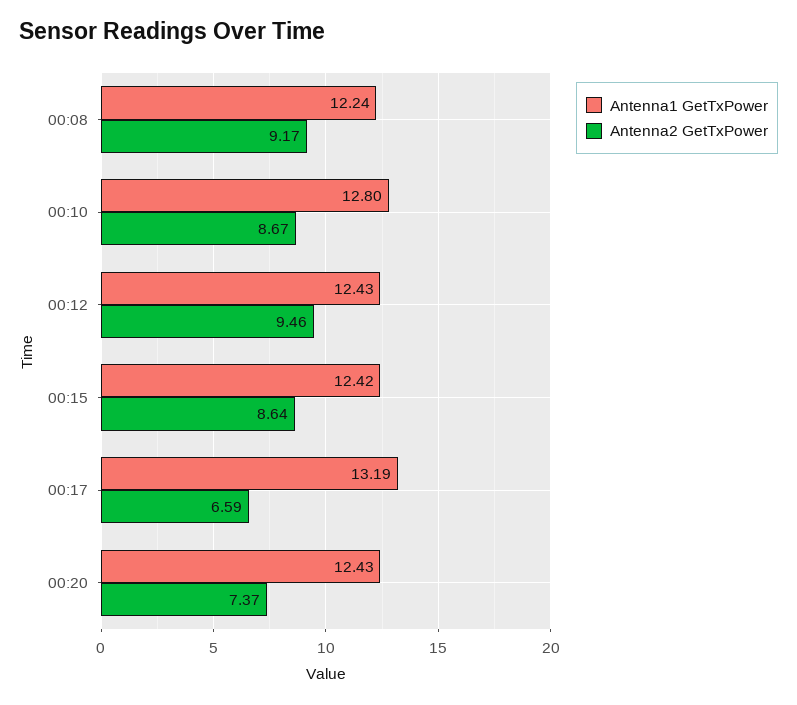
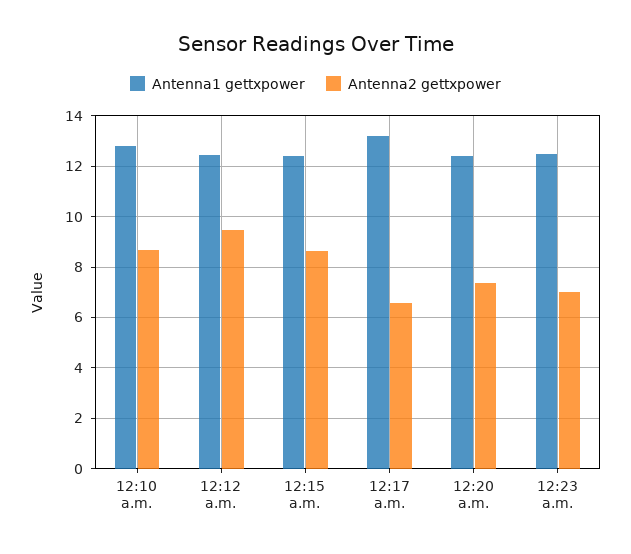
Antenna1 GetTxPower, 00:08: 12.24 -> none
Antenna2 GetTxPower, 00:08: 9.17 -> none
Antenna1 GetTxPower, 12:23 a.m.: none -> 12.5
Antenna2 GetTxPower, 12:23 a.m.: none -> 7

